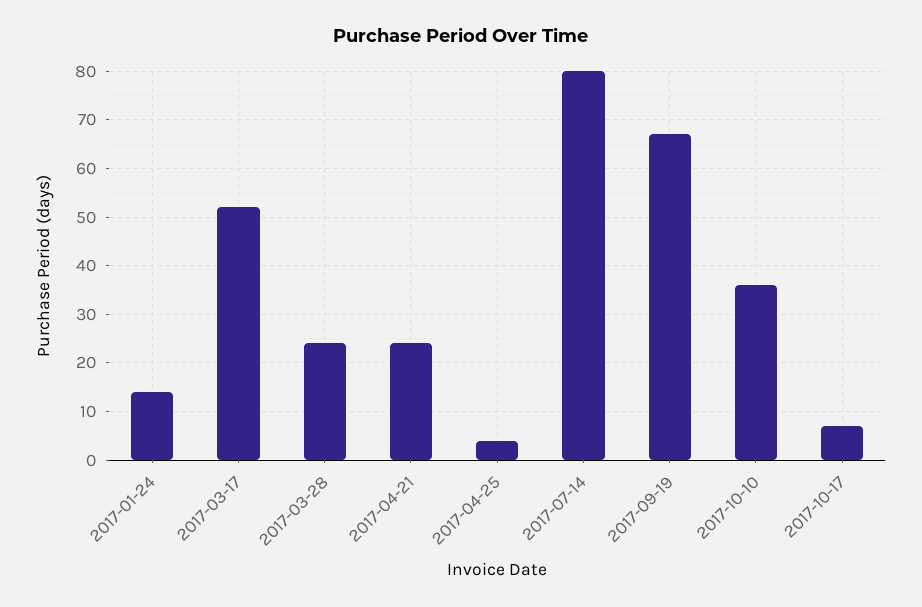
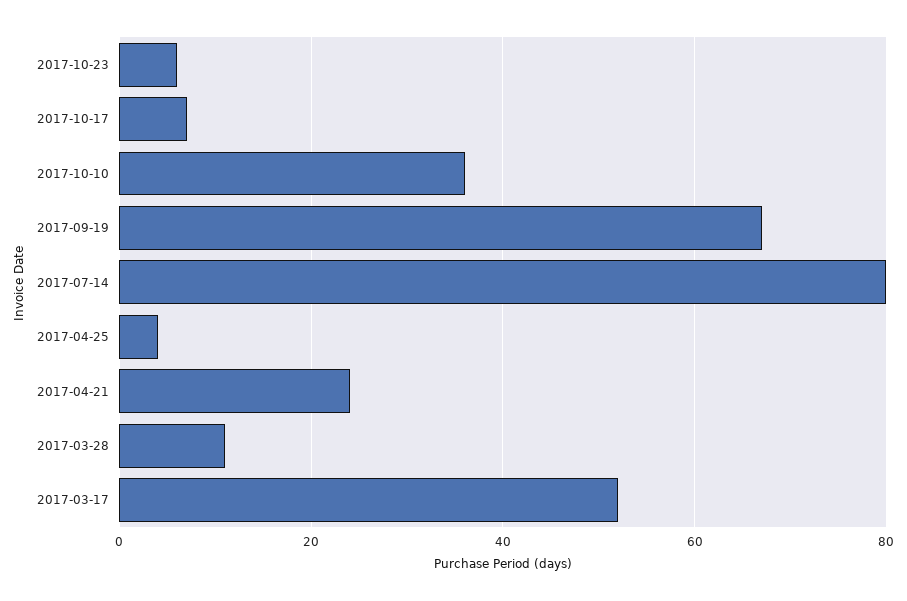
2017-01-24: 15 -> none
2017-03-28: 25 -> 10
2017-10-23: none -> 5

